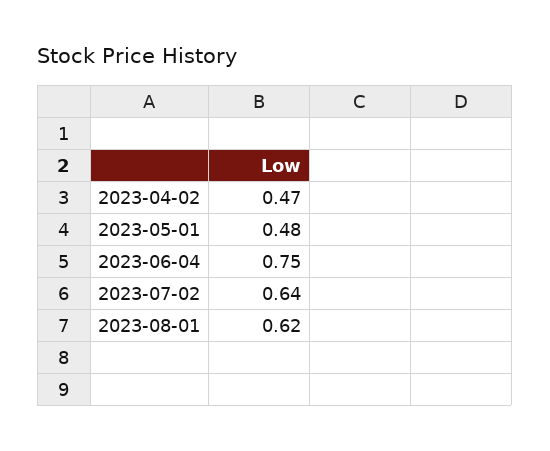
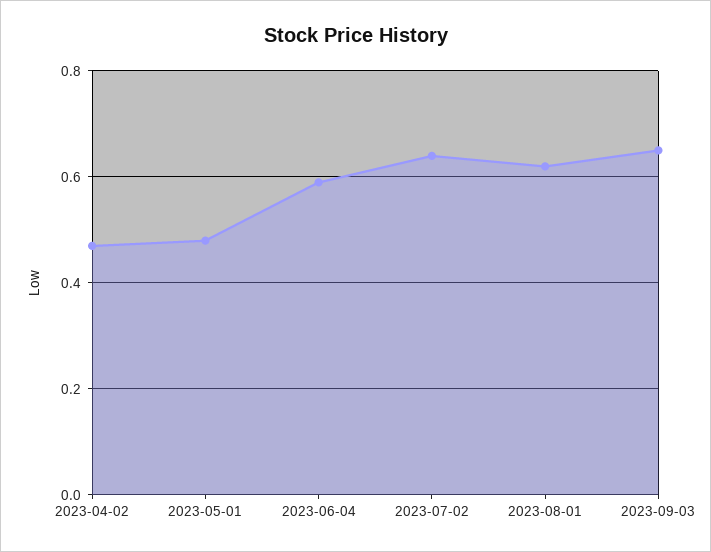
2023-06-04: 0.75 -> 0.6
2023-09-03: none -> 0.65

